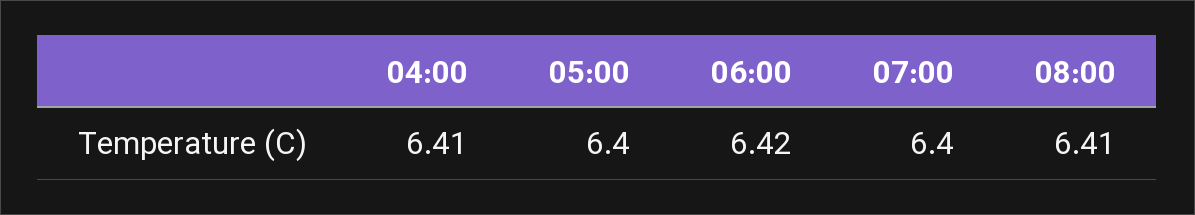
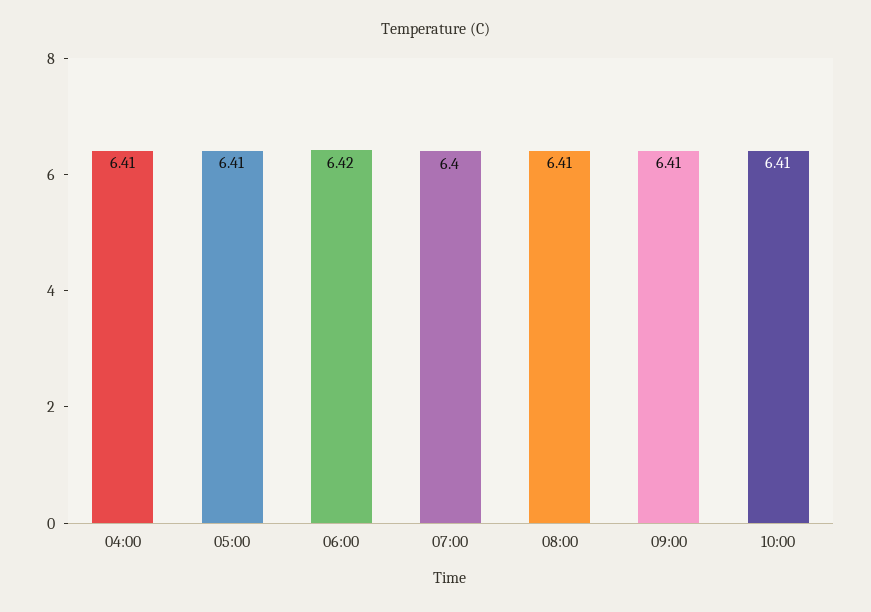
05:00: 6.4 -> 6.41
09:00: none -> 6.41
10:00: none -> 6.41

